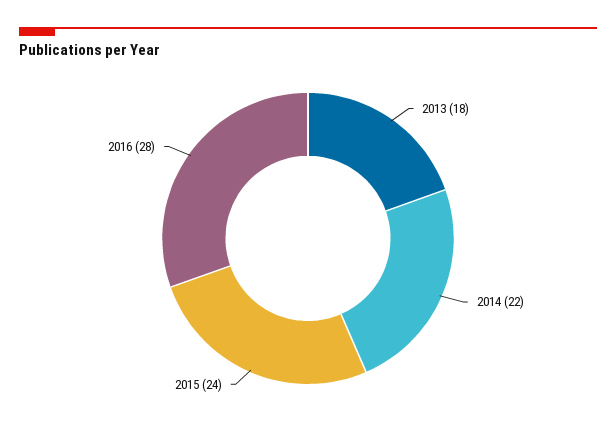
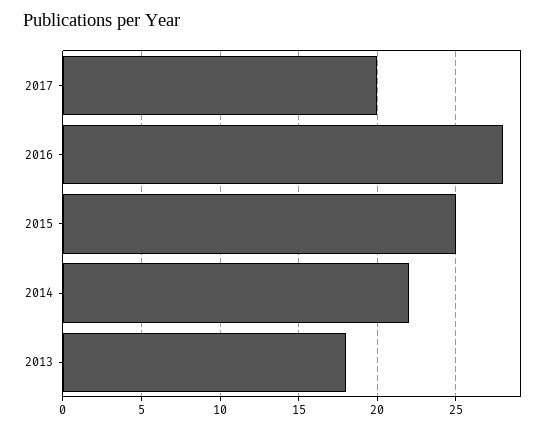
2015: 24 -> 25
2017: none -> 20

